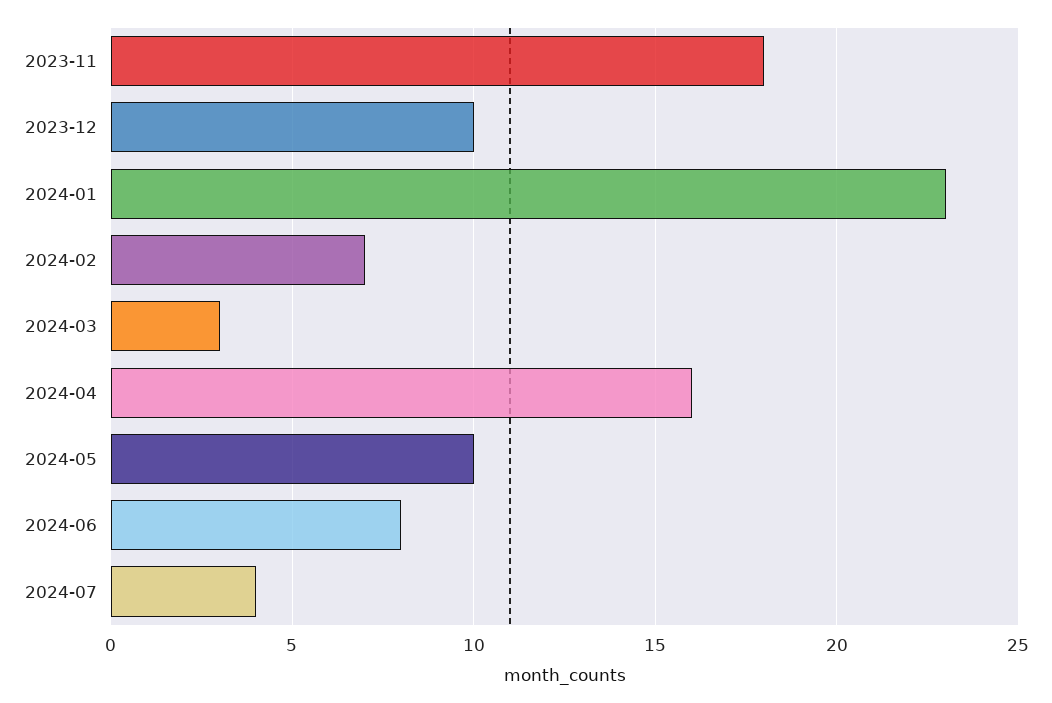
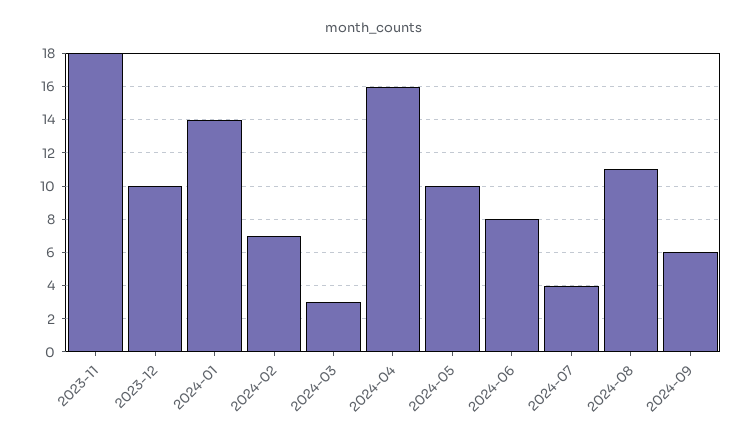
2024-01: 23 -> 14
2024-08: none -> 11
2024-09: none -> 6

